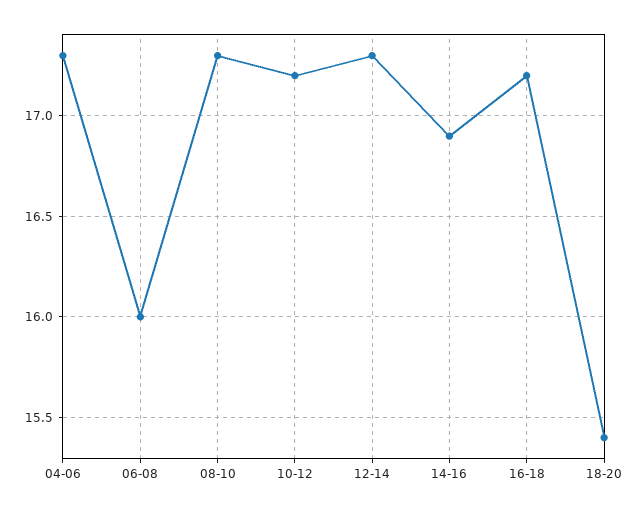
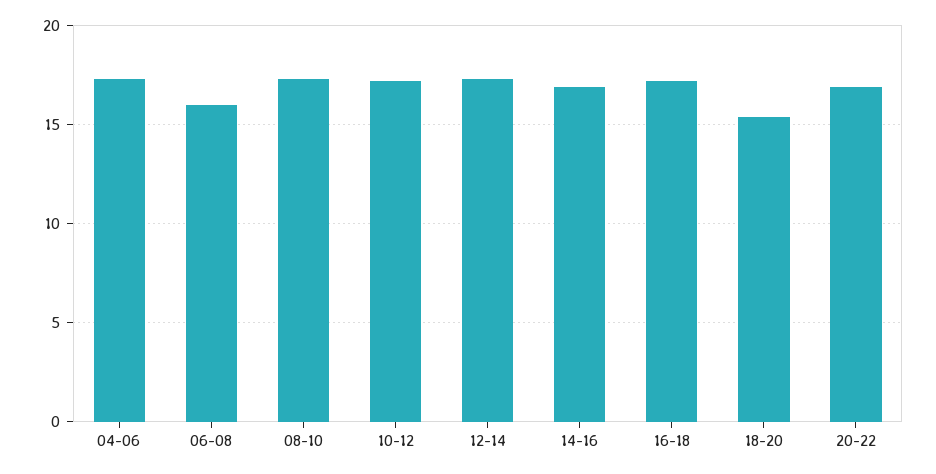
20-22: none -> 17

